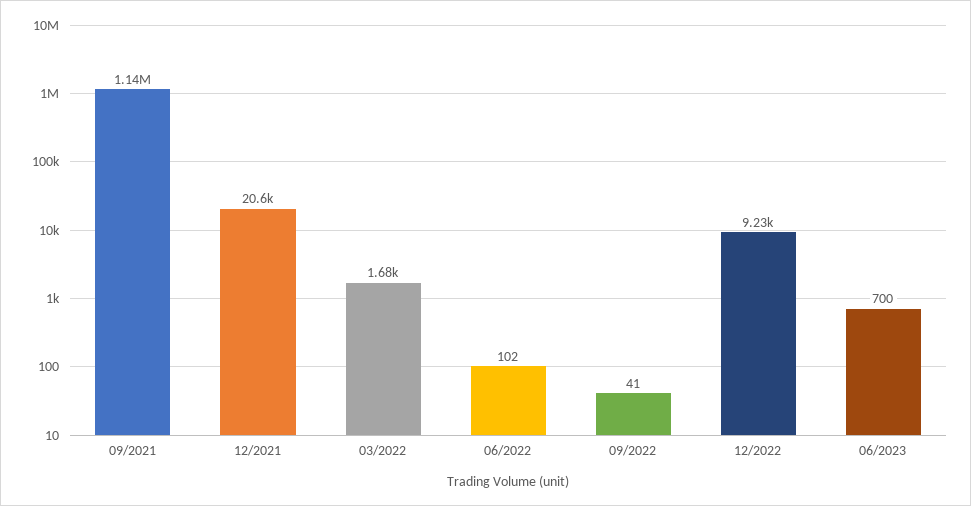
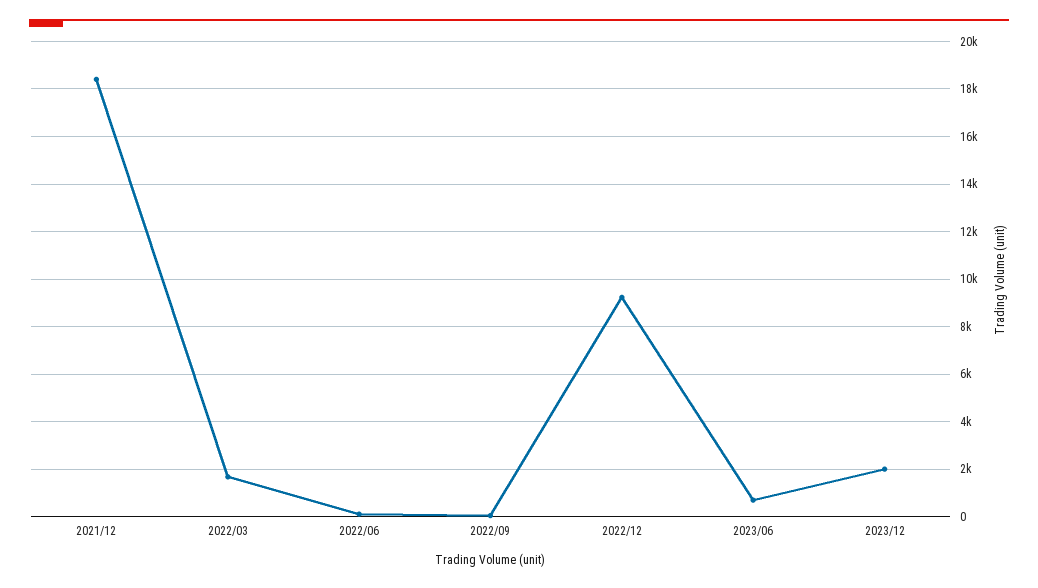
09/2021: 1140000 -> none
12/2021: 20600 -> 18500
2023/12: none -> 2000

